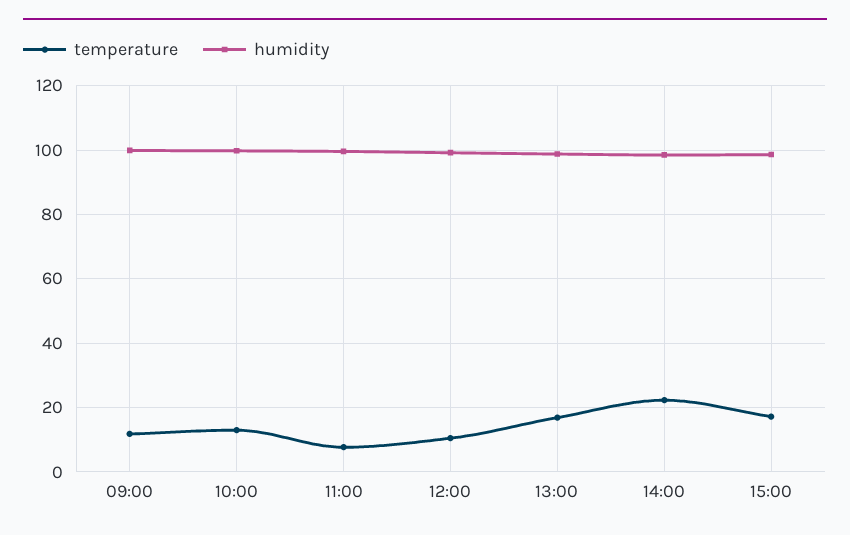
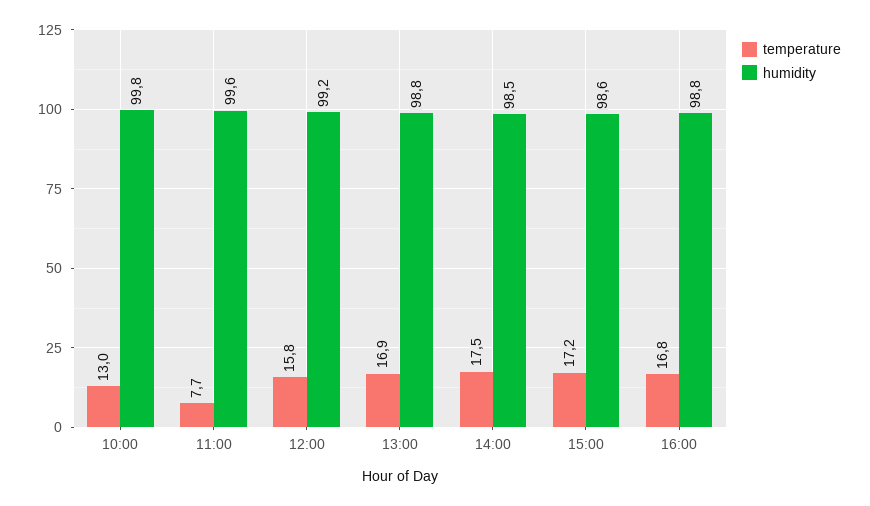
temperature, 09:00: 12 -> none
humidity, 09:00: 100 -> none
temperature, 12:00: 10 -> 15.8
temperature, 14:00: 22 -> 17.5
temperature, 16:00: none -> 16.8
humidity, 16:00: none -> 98.8

